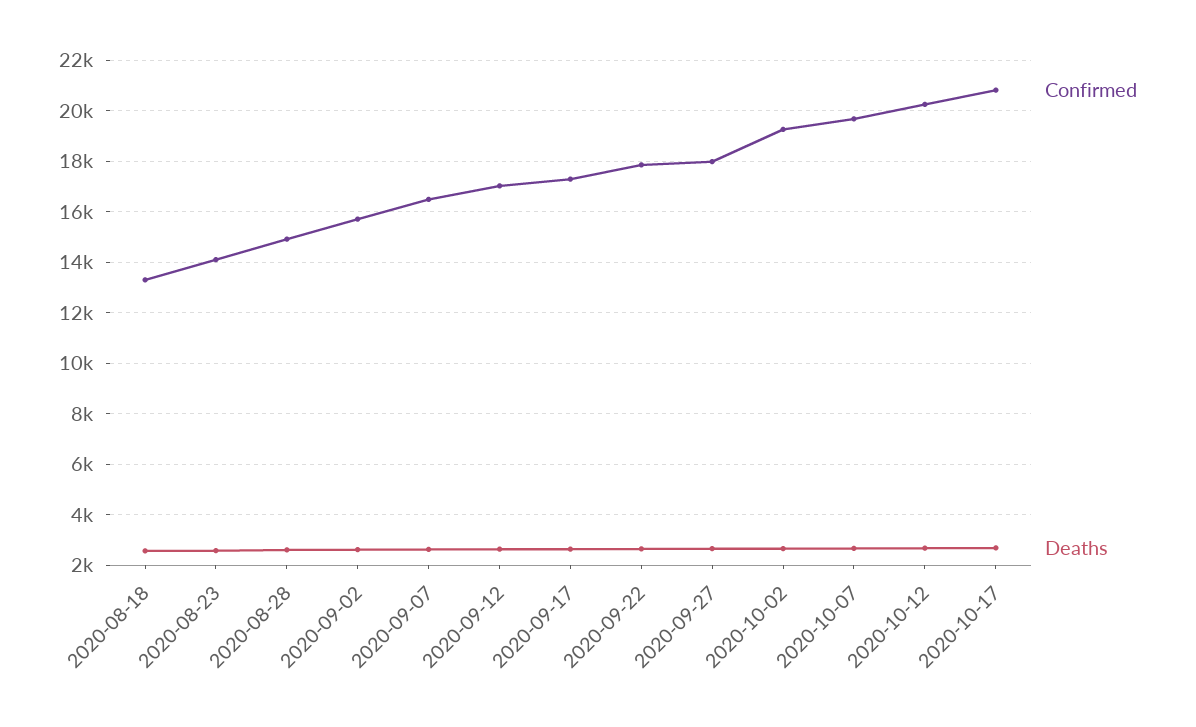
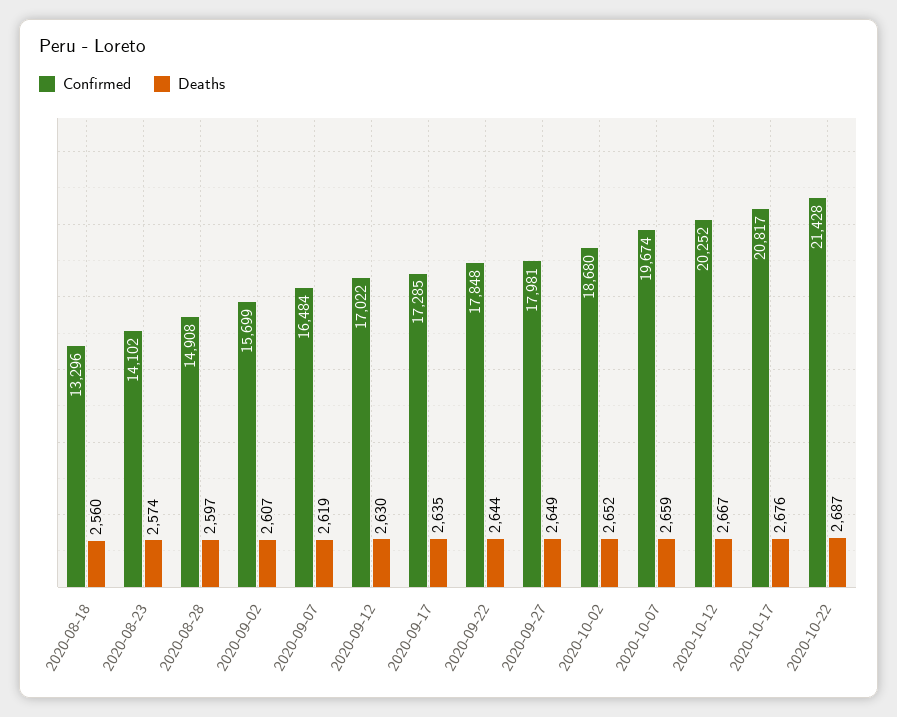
Confirmed, 2020-10-02: 19250 -> 18680
Confirmed, 2020-10-22: none -> 21428
Deaths, 2020-10-22: none -> 2687

